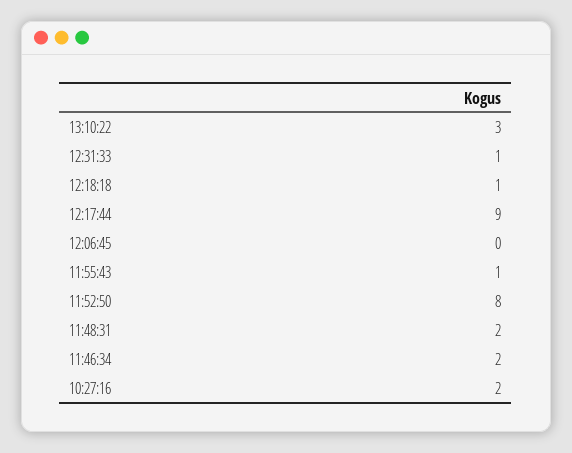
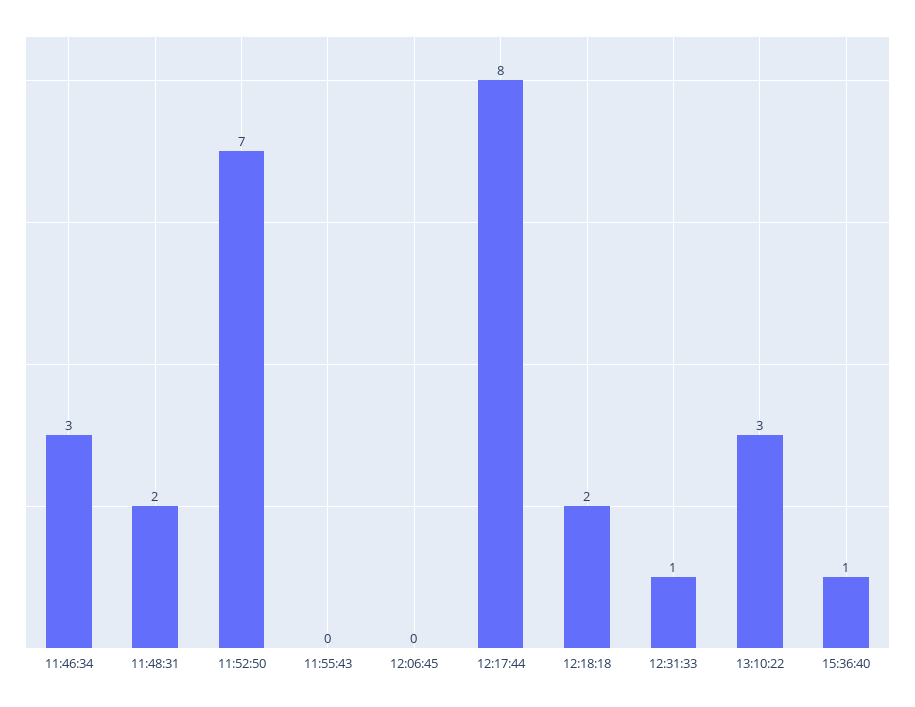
12:18:18: 1 -> 2
12:17:44: 9 -> 8
11:55:43: 1 -> 0
11:52:50: 8 -> 7
11:46:34: 2 -> 3
10:27:16: 2 -> none
15:36:40: none -> 1

